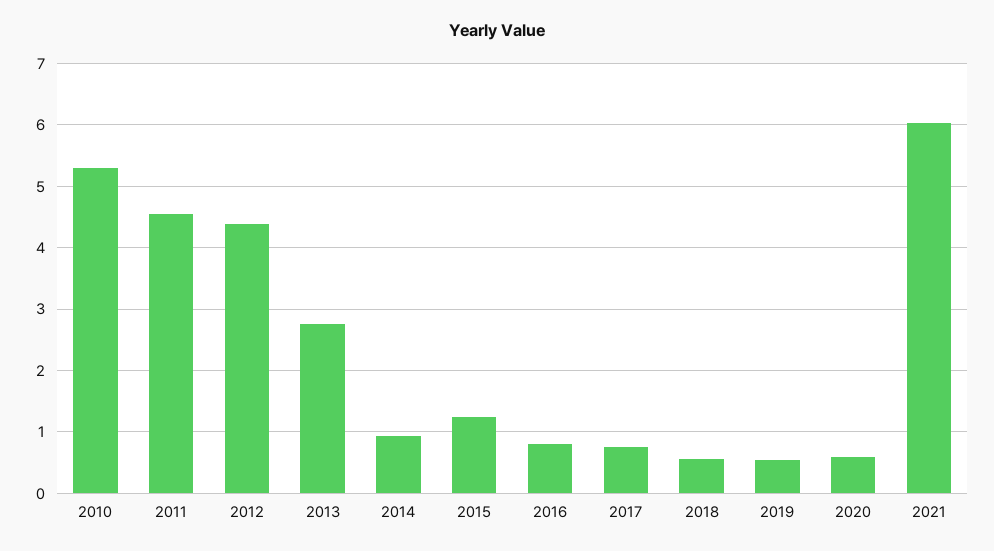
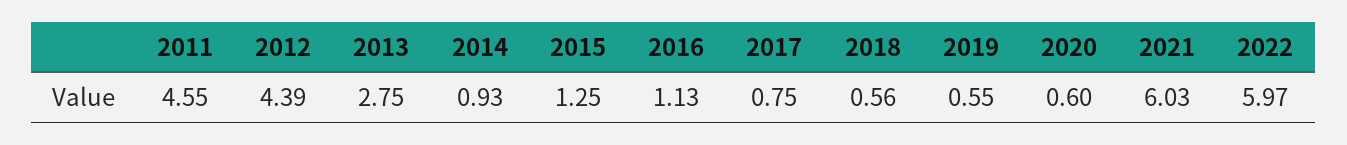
2010: 5.3 -> none
2016: 0.8 -> 1.13
2022: none -> 5.97

